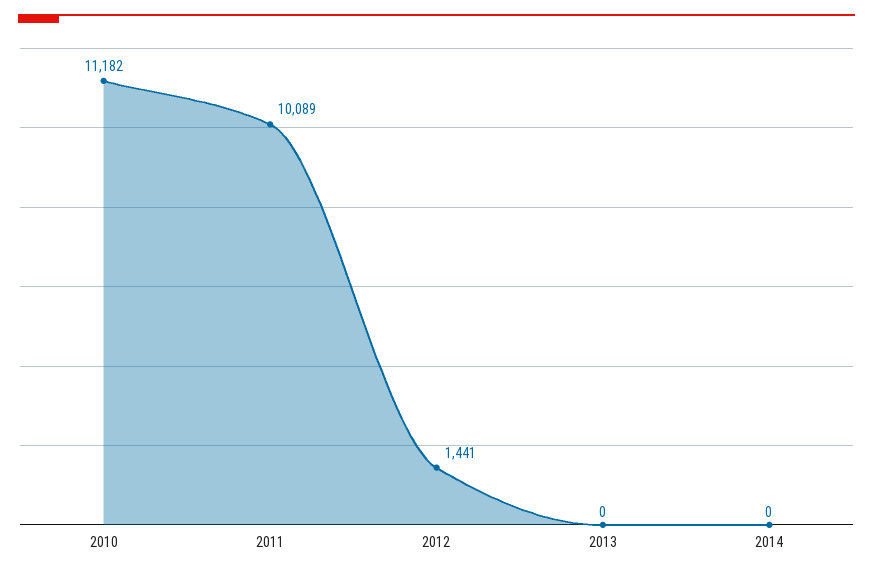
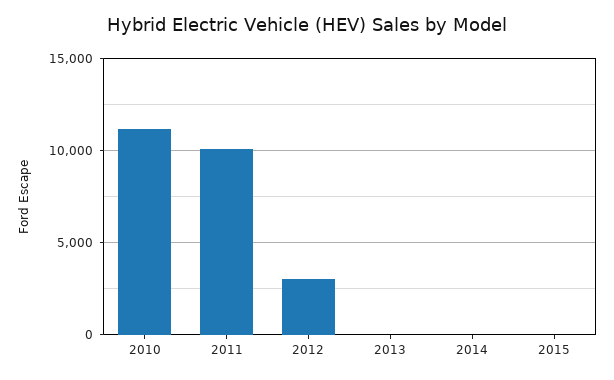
2012: 1441 -> 3000
2015: none -> 0

